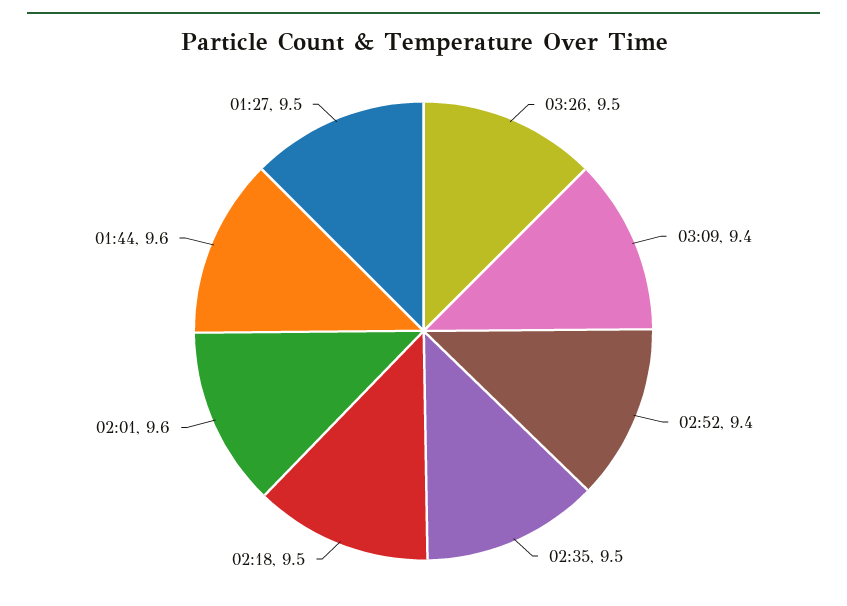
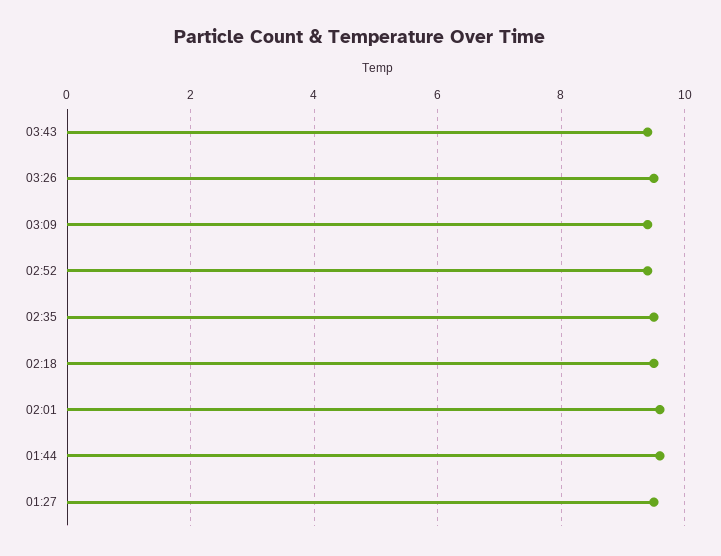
03:43: none -> 9.5

